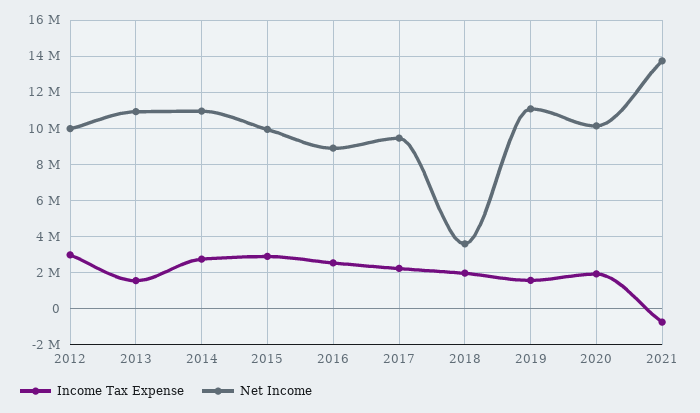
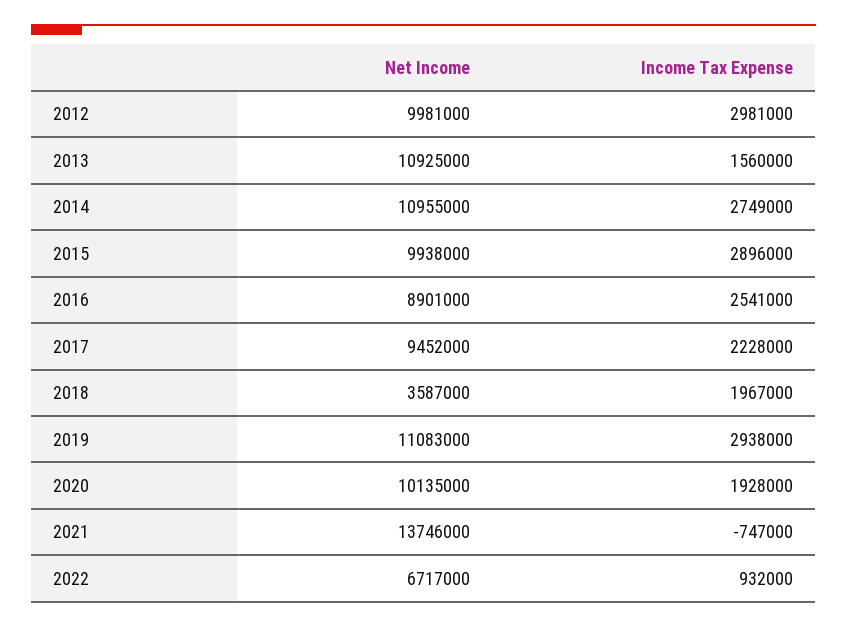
Income Tax Expense, 2019: 1500000 -> 2938000
Net Income, 2022: none -> 6717000
Income Tax Expense, 2022: none -> 932000

